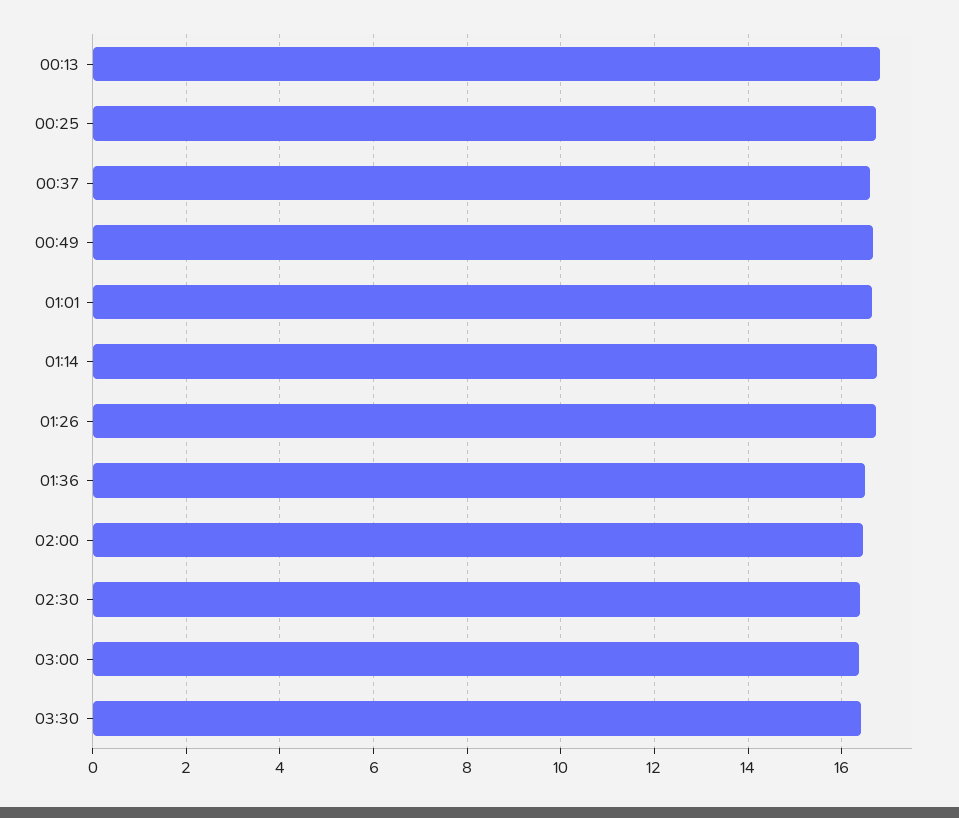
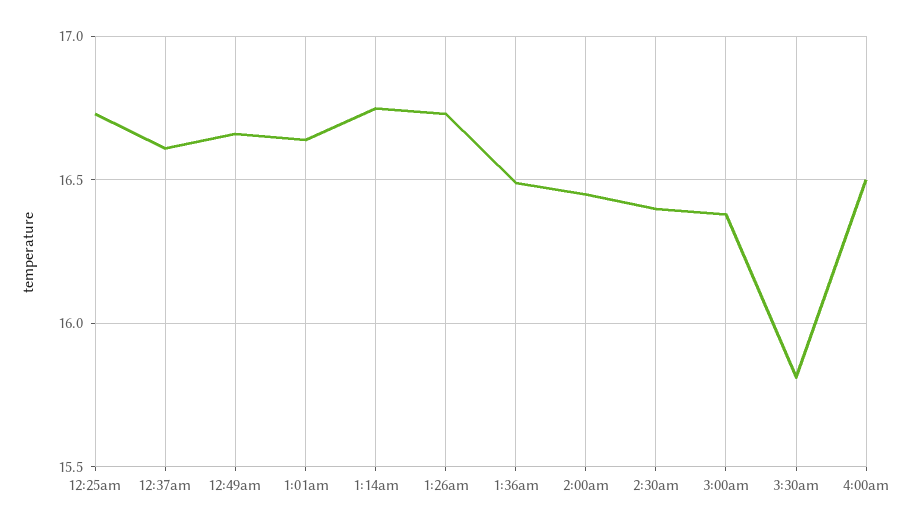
00:13: 16.8 -> none
03:30: 16.4 -> 15.8
4:00am: none -> 16.5

